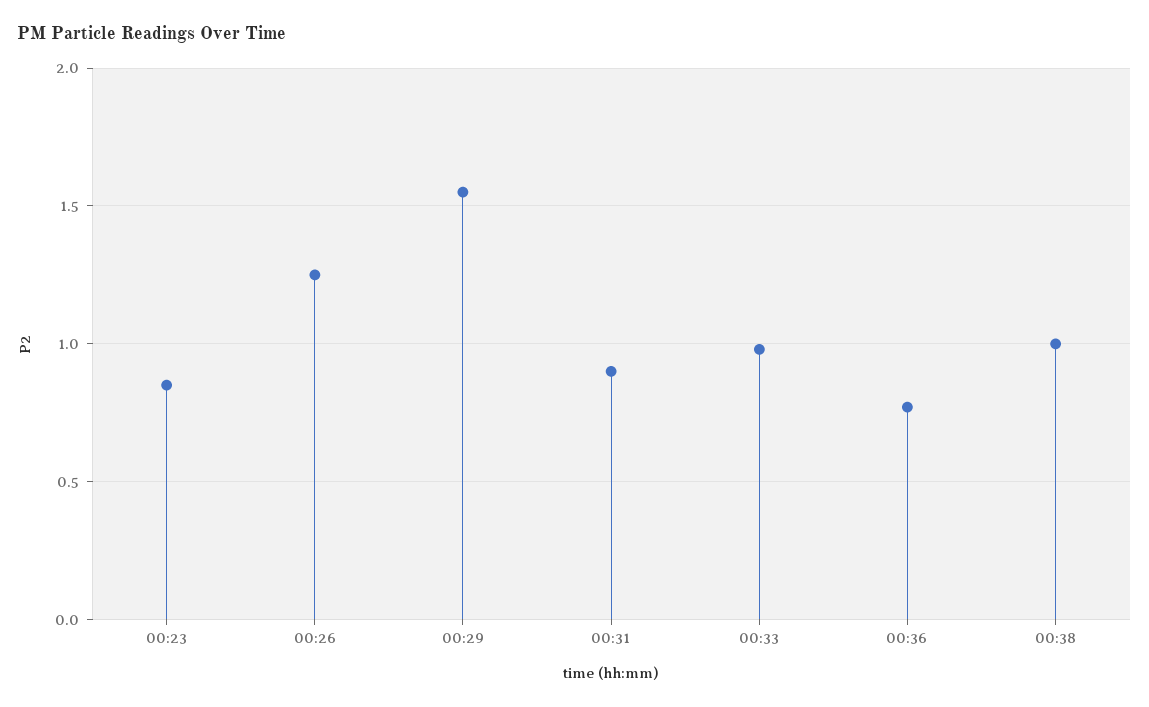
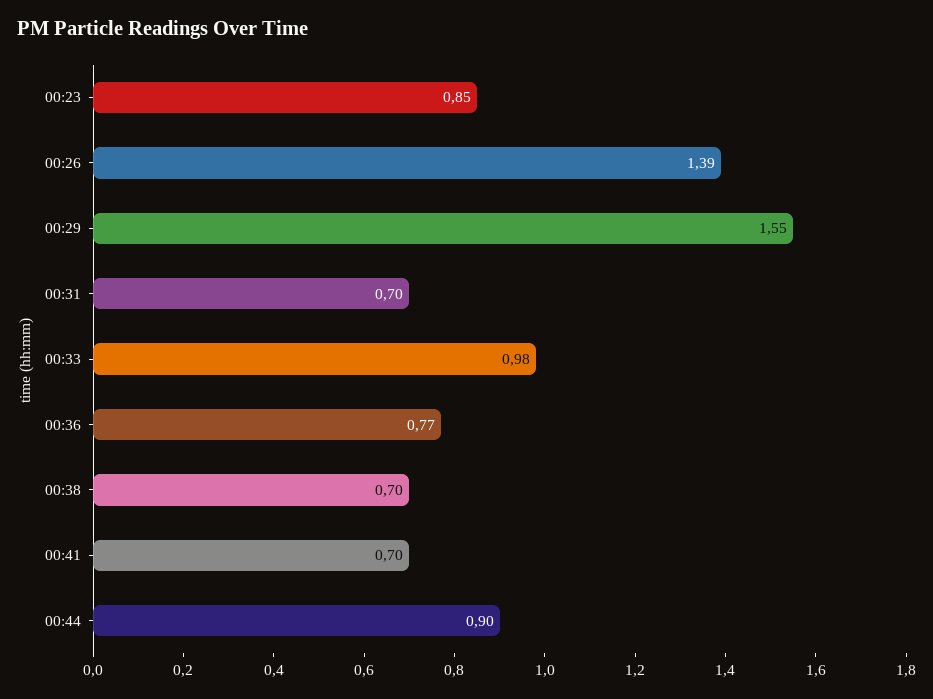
00:26: 1.25 -> 1.39
00:31: 0.9 -> 0.7
00:38: 1 -> 0.7
00:41: none -> 0.7
00:44: none -> 0.9

